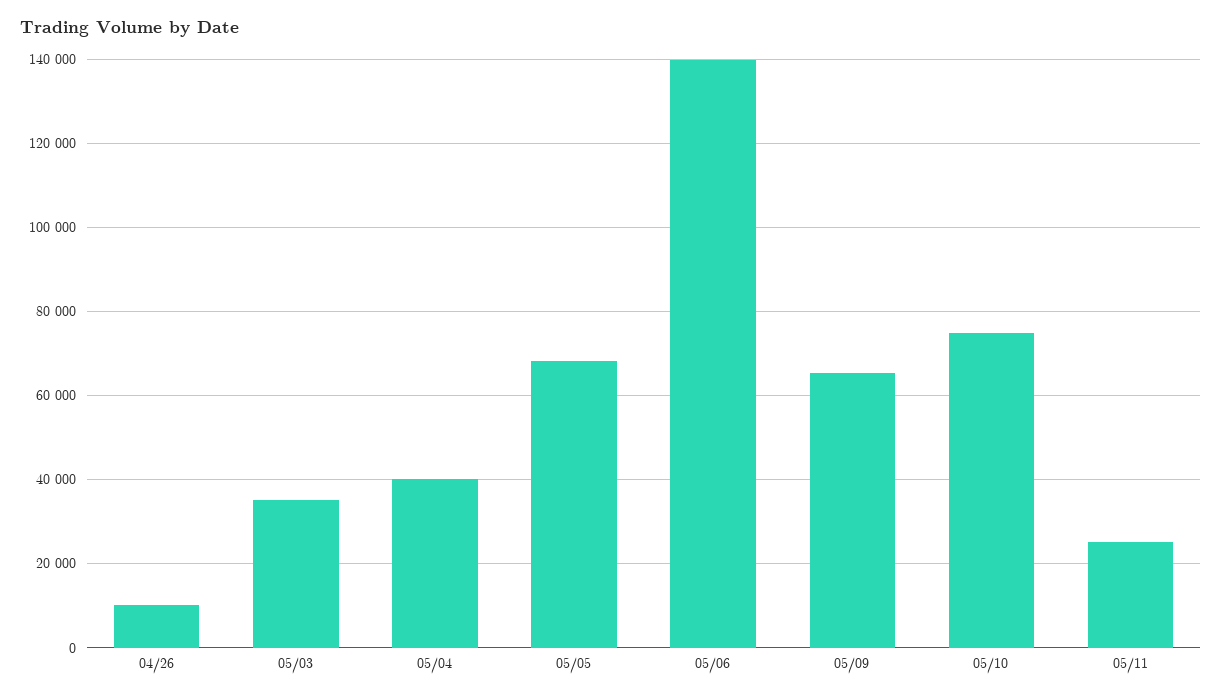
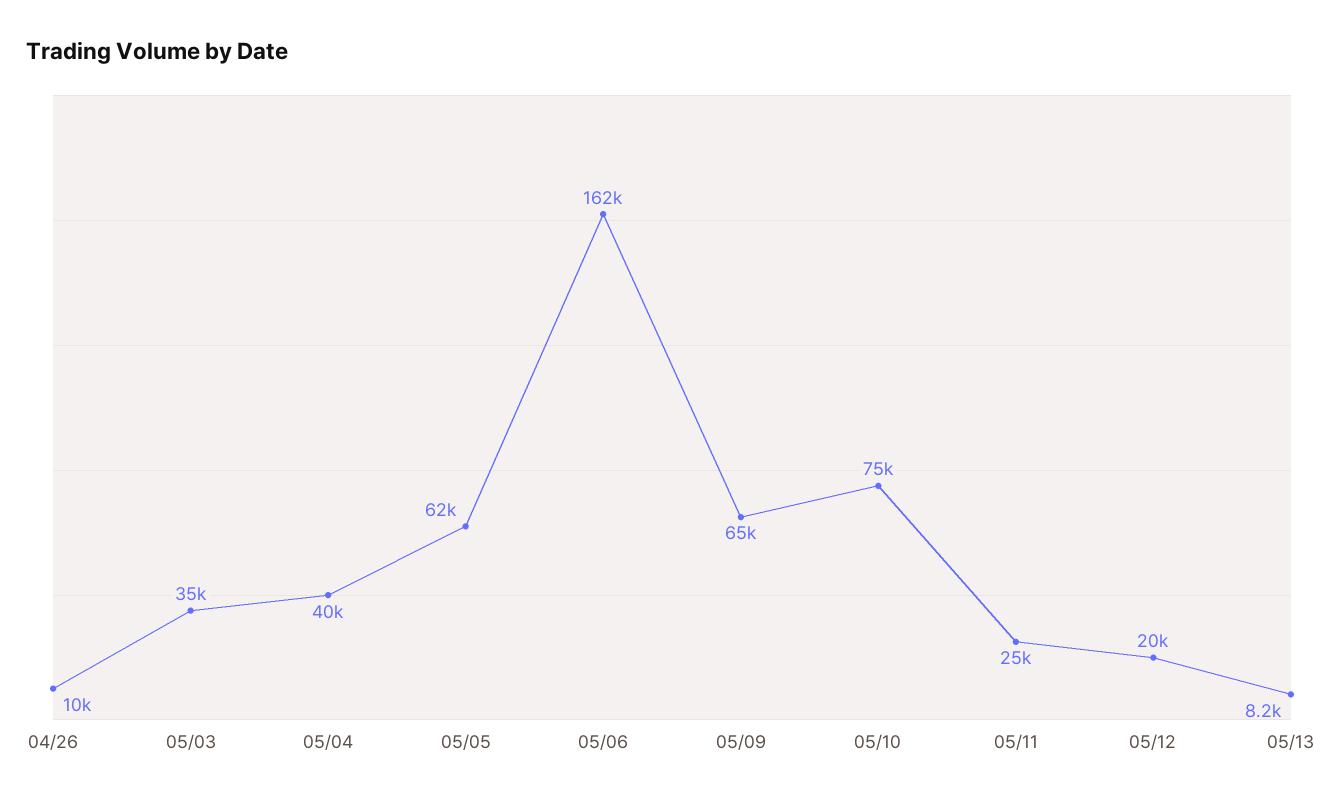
05/05: 68000 -> 62000
05/06: 140000 -> 162000
05/12: none -> 20000
05/13: none -> 8200

